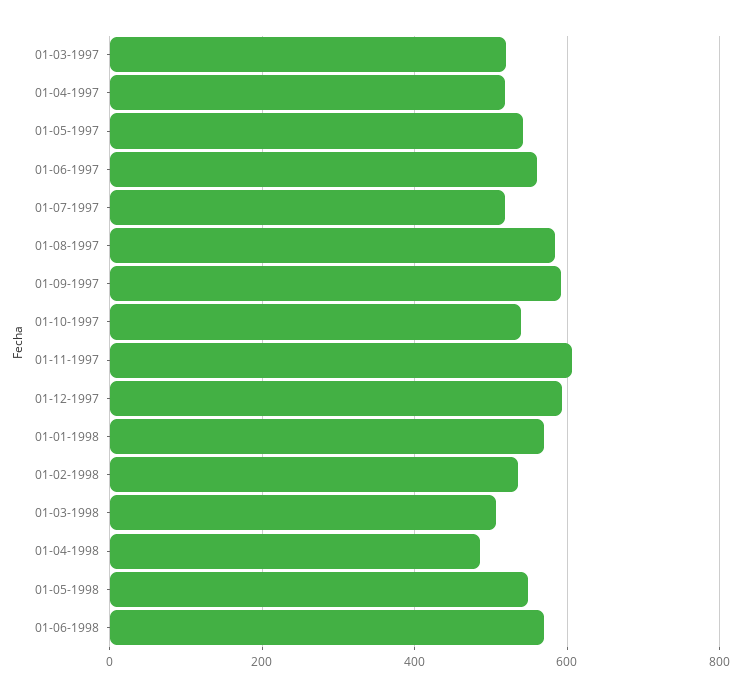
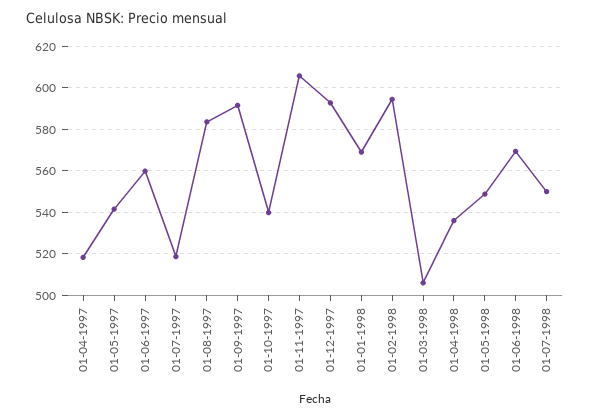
01-03-1997: 520 -> none
01-02-1998: 540 -> 595
01-04-1998: 480 -> 535
01-07-1998: none -> 550

